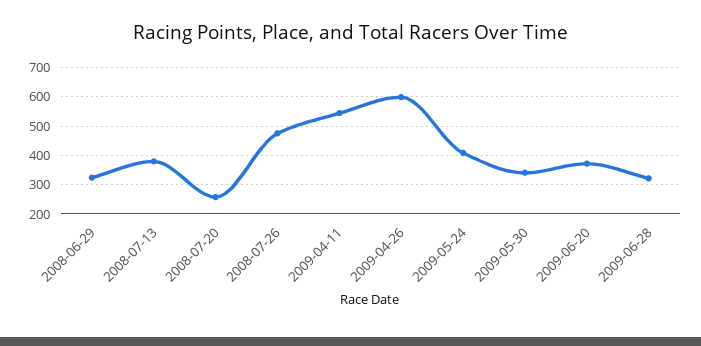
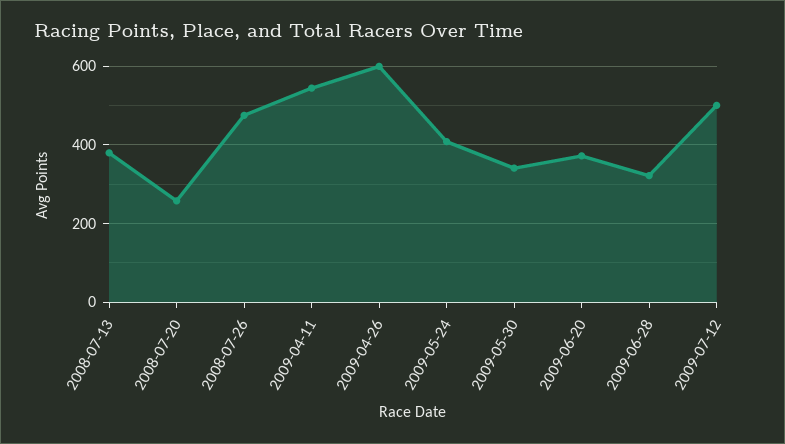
2008-06-29: 325 -> none
2009-07-12: none -> 500

